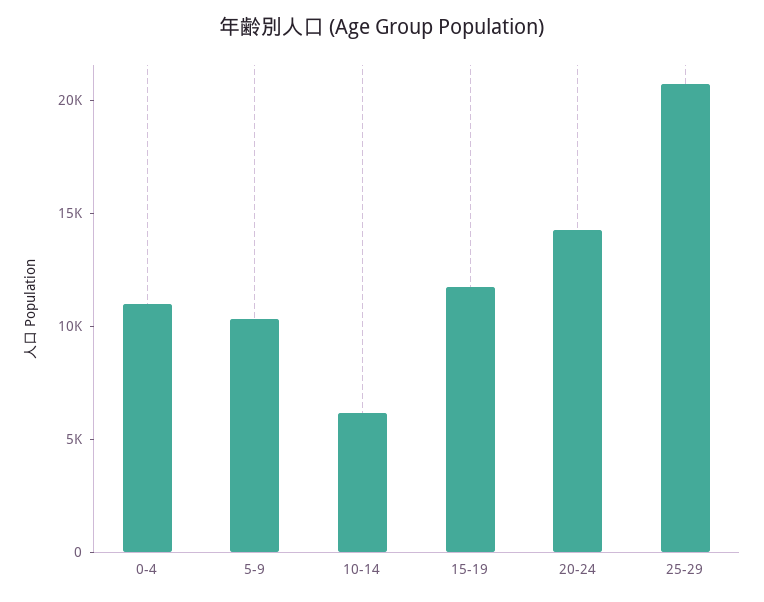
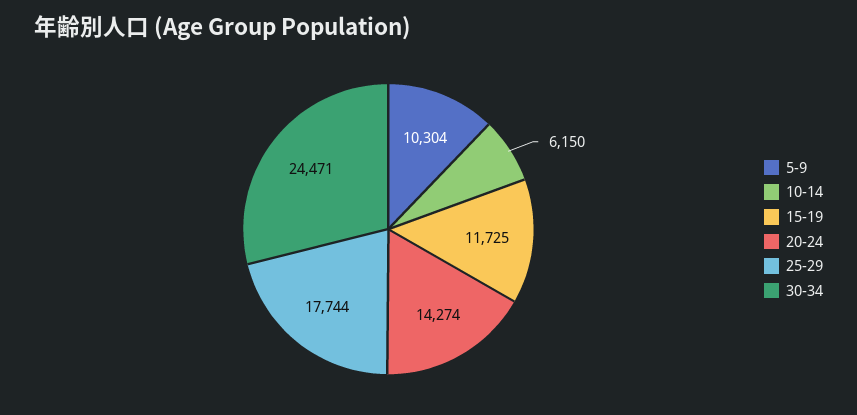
0-4: 11000 -> none
25-29: 21000 -> 17744
30-34: none -> 24471

